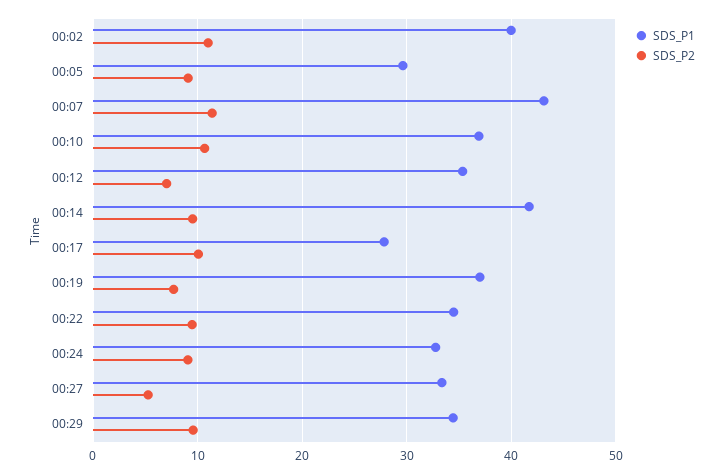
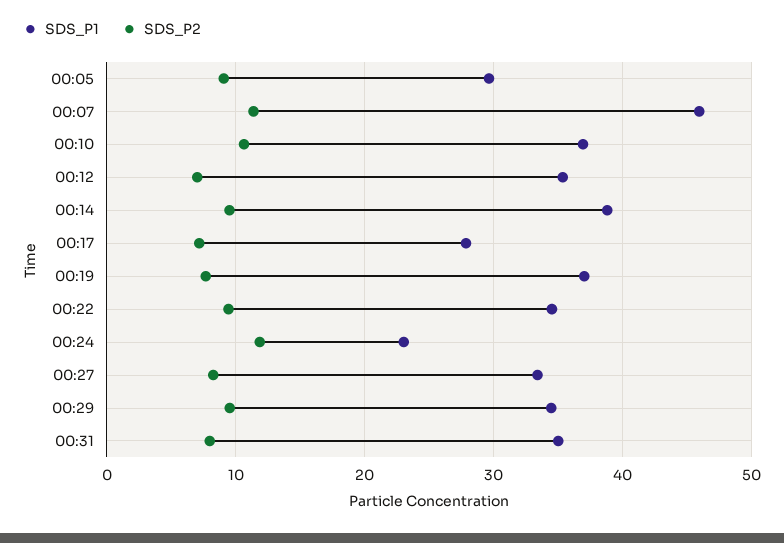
SDS_P1, 00:02: 40 -> none
SDS_P2, 00:02: 11 -> none
SDS_P1, 00:07: 43 -> 46
SDS_P1, 00:14: 42 -> 39
SDS_P2, 00:17: 10 -> 7
SDS_P1, 00:24: 33 -> 23
SDS_P2, 00:24: 9 -> 12
SDS_P2, 00:27: 5 -> 8
SDS_P1, 00:31: none -> 35
SDS_P2, 00:31: none -> 8

